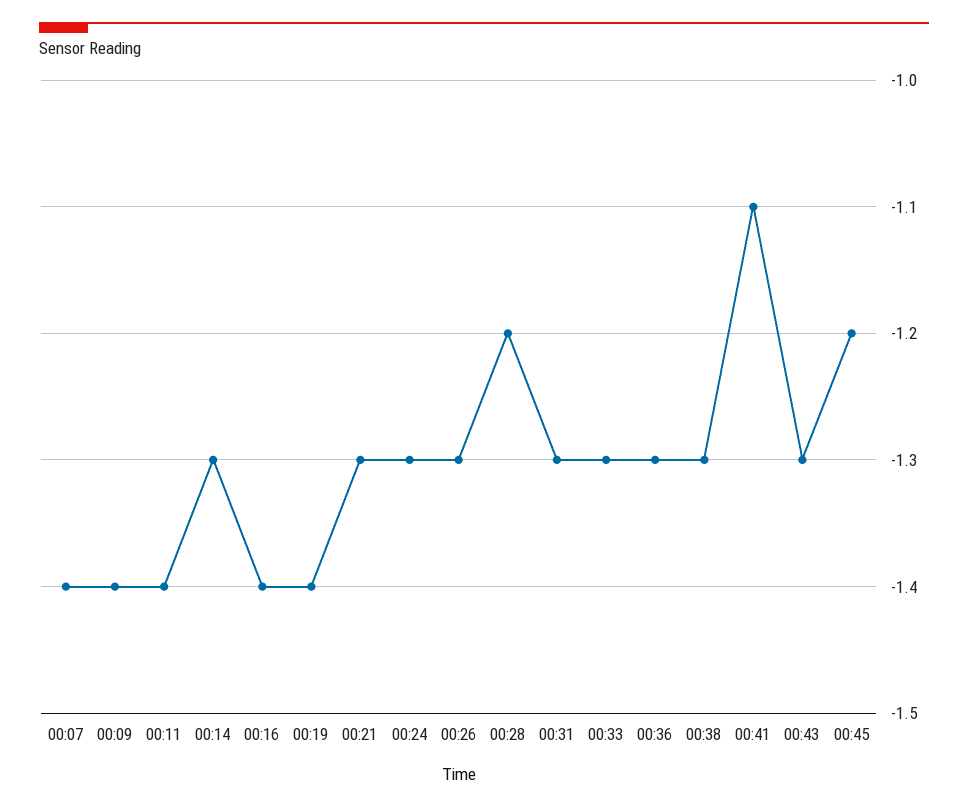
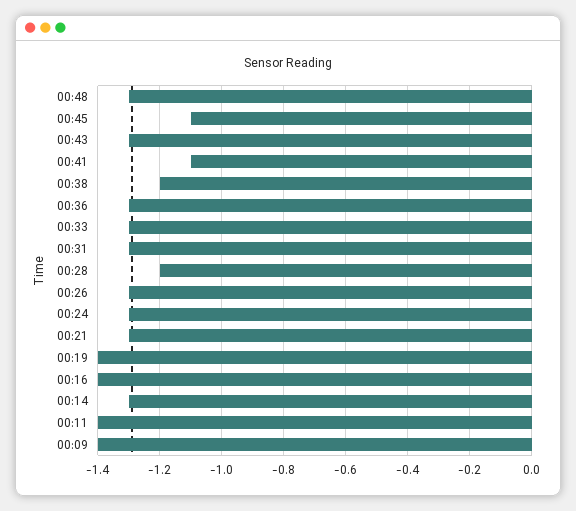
00:07: -1.4 -> none
00:38: -1.3 -> -1.2
00:45: -1.2 -> -1.1
00:48: none -> -1.3

